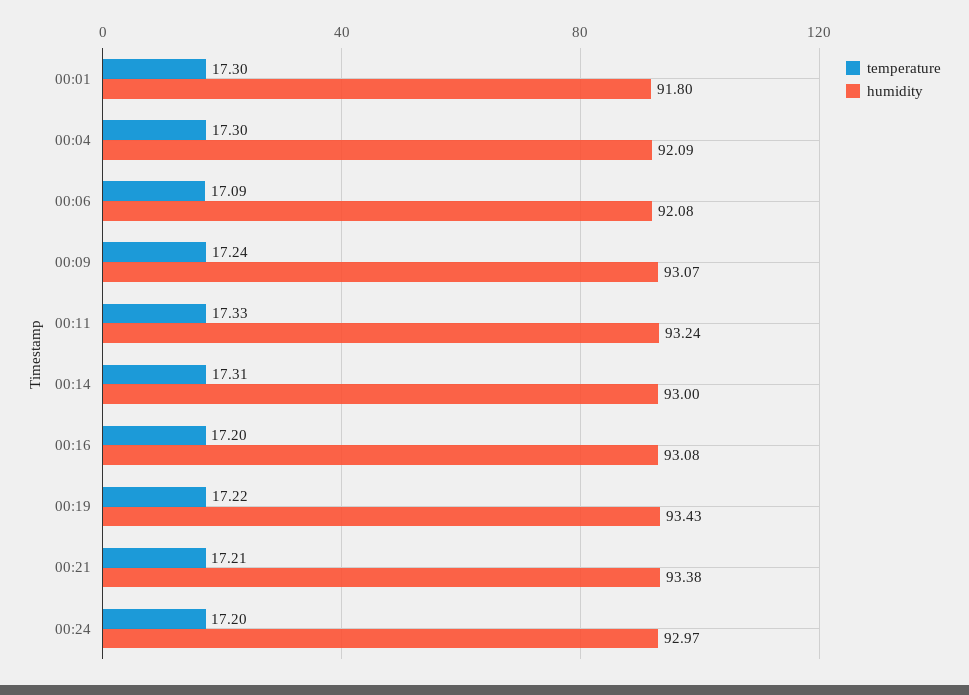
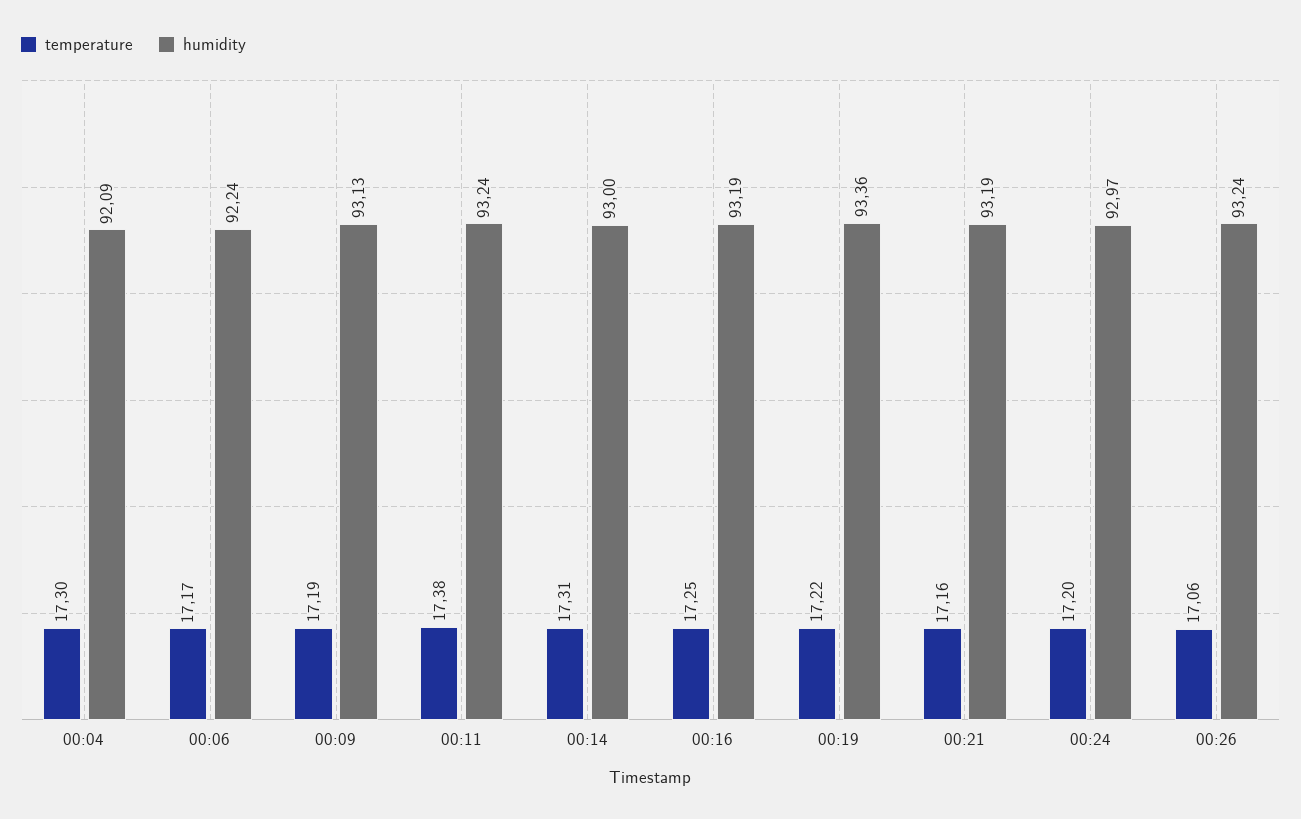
temperature, 00:01: 17.3 -> none
humidity, 00:01: 91.8 -> none
temperature, 00:06: 17.09 -> 17.17
humidity, 00:06: 92.08 -> 92.24
temperature, 00:09: 17.24 -> 17.19
humidity, 00:09: 93.07 -> 93.13
temperature, 00:11: 17.33 -> 17.38
temperature, 00:16: 17.2 -> 17.25
humidity, 00:16: 93.08 -> 93.19
humidity, 00:19: 93.43 -> 93.36
temperature, 00:21: 17.21 -> 17.16
humidity, 00:21: 93.38 -> 93.19
temperature, 00:26: none -> 17.06
humidity, 00:26: none -> 93.24

